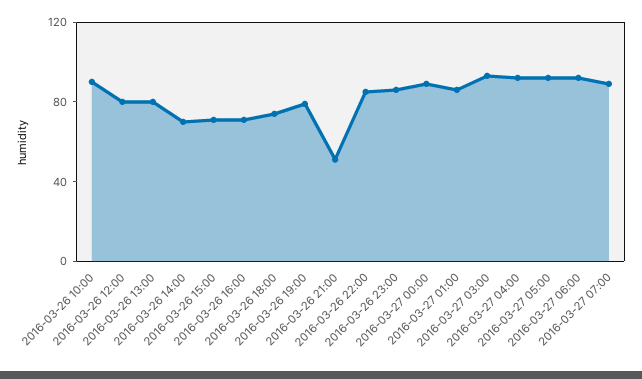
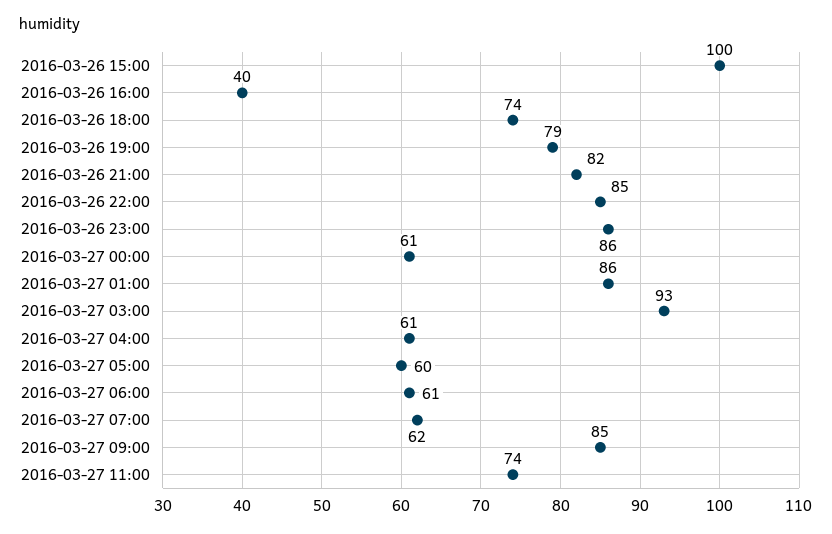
2016-03-26 10:00: 90 -> none
2016-03-26 12:00: 80 -> none
2016-03-26 13:00: 80 -> none
2016-03-26 14:00: 70 -> none
2016-03-26 15:00: 70 -> 100
2016-03-26 16:00: 70 -> 40
2016-03-26 21:00: 50 -> 82
2016-03-27 00:00: 90 -> 61
2016-03-27 04:00: 90 -> 61
2016-03-27 05:00: 90 -> 60
2016-03-27 06:00: 90 -> 61
2016-03-27 07:00: 90 -> 62
2016-03-27 09:00: none -> 85
2016-03-27 11:00: none -> 74

